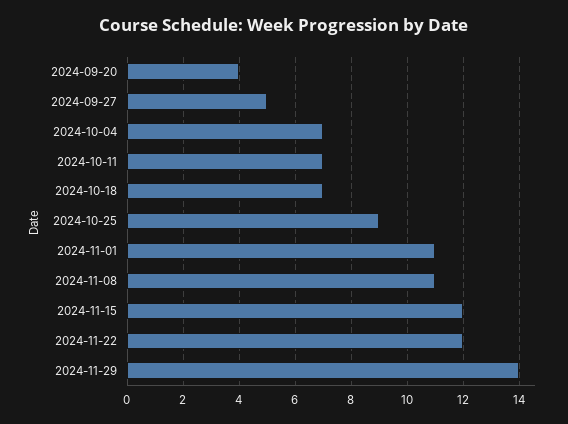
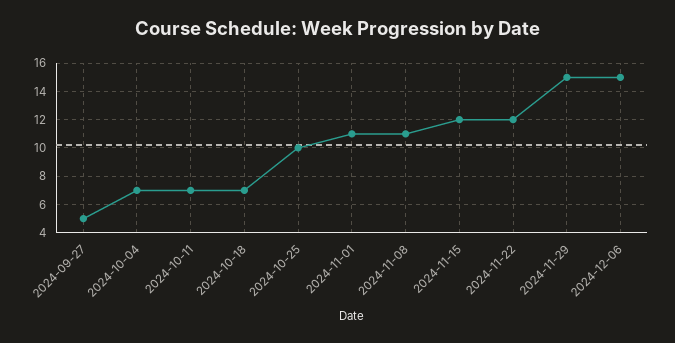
2024-09-20: 4 -> none
2024-10-25: 9 -> 10
2024-11-29: 14 -> 15
2024-12-06: none -> 15

